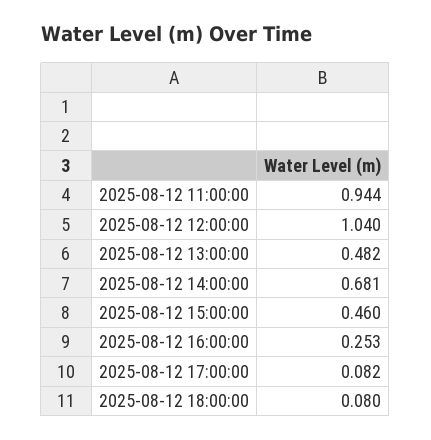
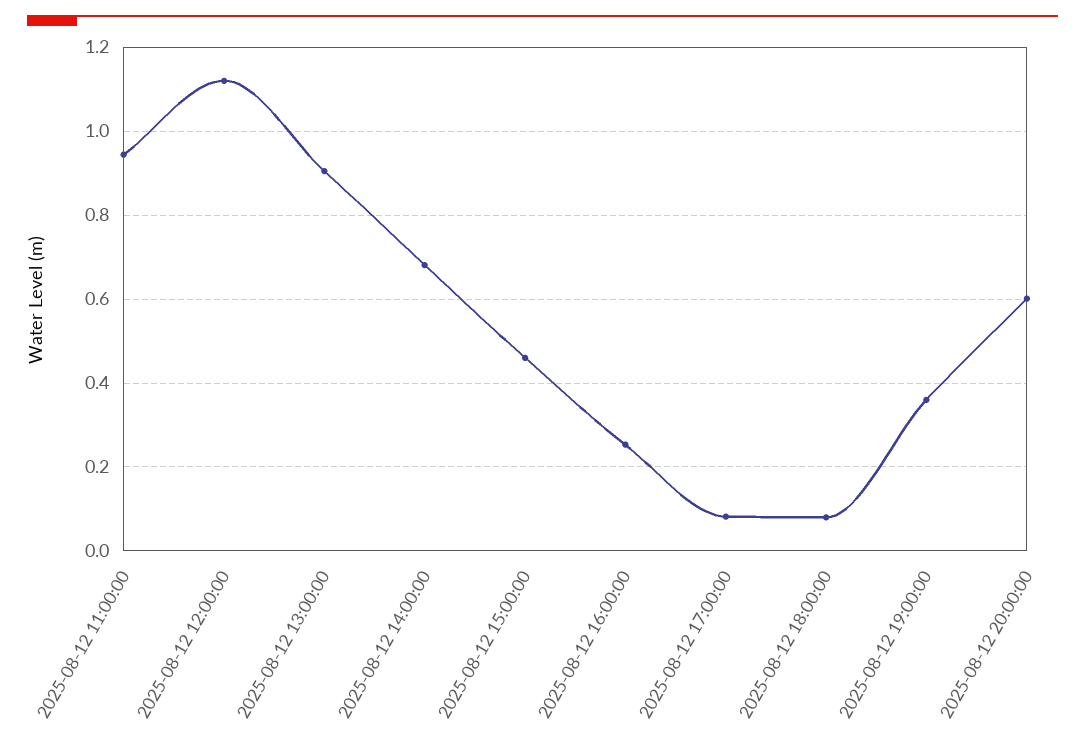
2025-08-12 12:00:00: 1.04 -> 1.12
2025-08-12 13:00:00: 0.482 -> 0.9
2025-08-12 19:00:00: none -> 0.36
2025-08-12 20:00:00: none -> 0.6

